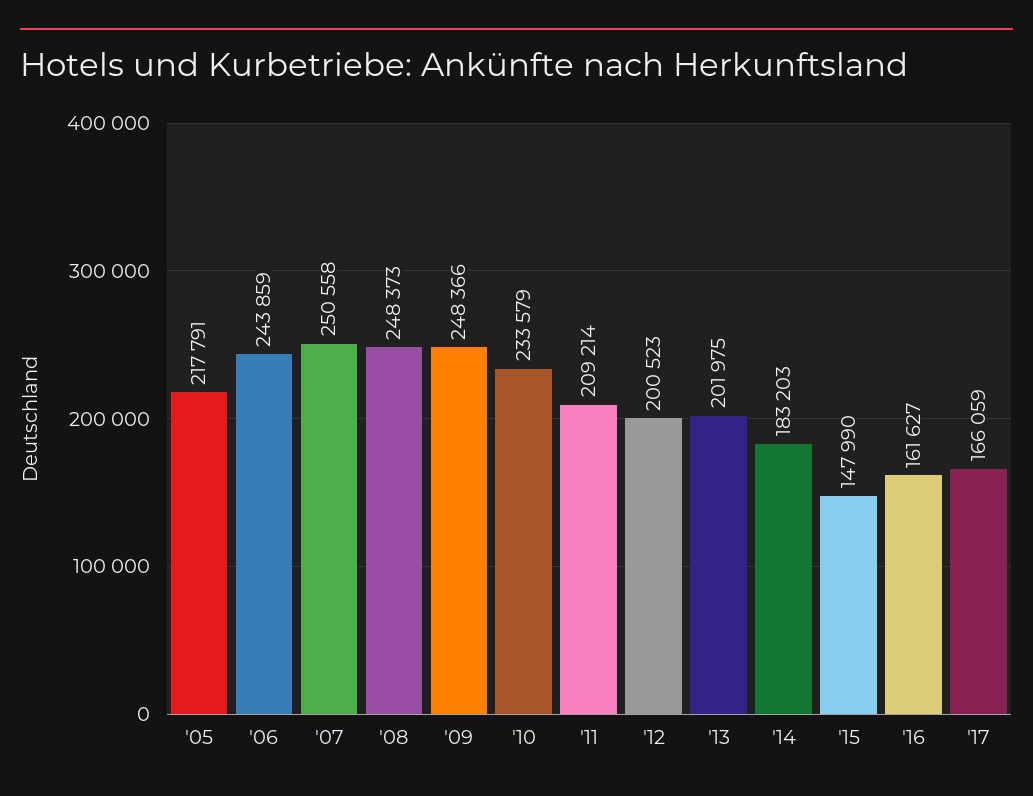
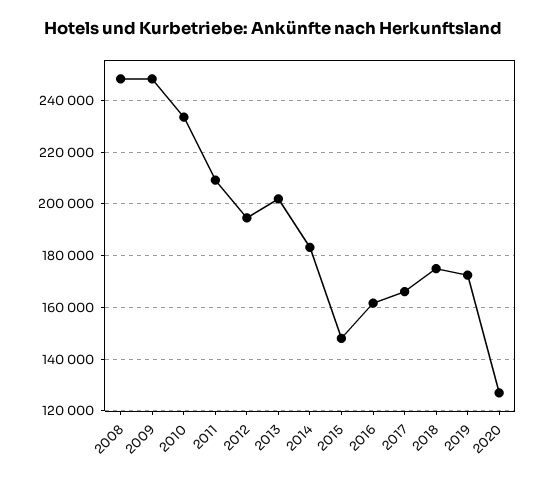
'05: 217791 -> none
'06: 243859 -> none
'07: 250558 -> none
'12: 200523 -> 195000
2018: none -> 175000
2019: none -> 172500
2020: none -> 127500

